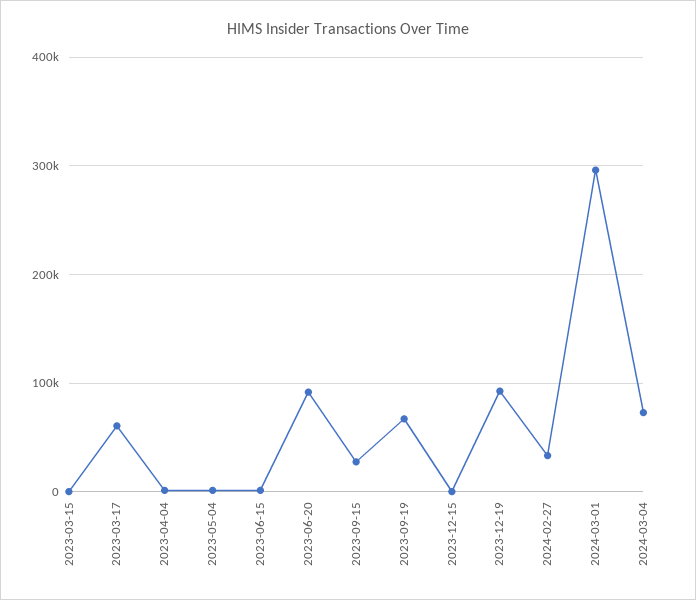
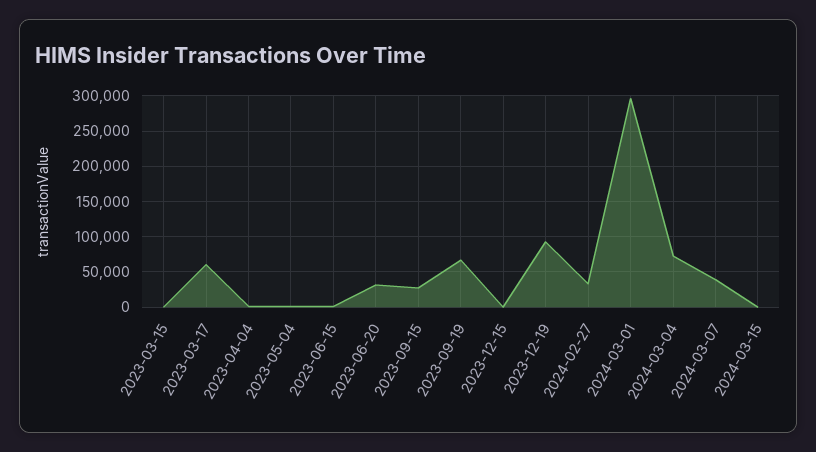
2023-06-20: 90000 -> 30000
2024-03-07: none -> 40000
2024-03-15: none -> 0

